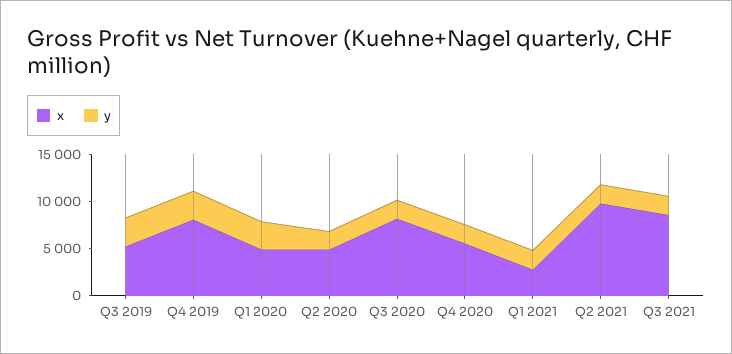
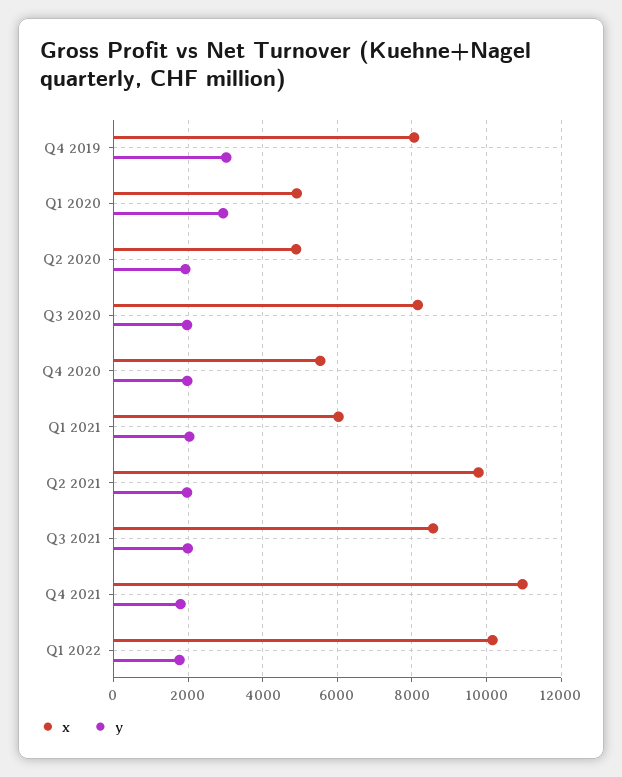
x, Q3 2019: 5000 -> none
y, Q3 2019: 3000 -> none
x, Q1 2021: 3000 -> 6000
x, Q4 2021: none -> 11000
y, Q4 2021: none -> 1800
x, Q1 2022: none -> 10200
y, Q1 2022: none -> 1800

